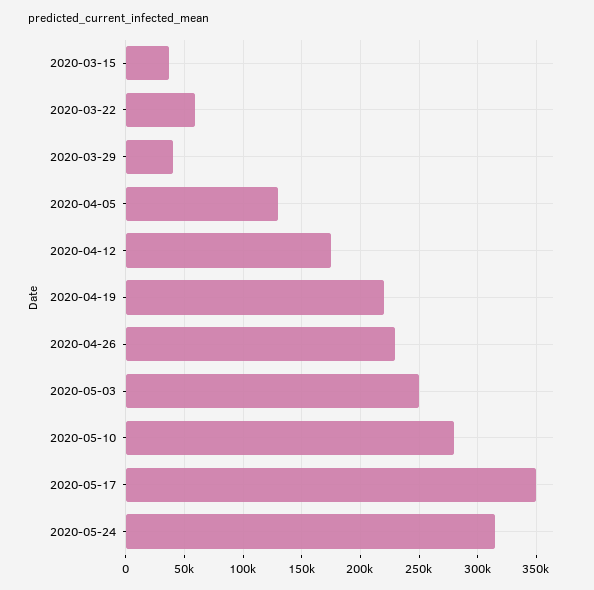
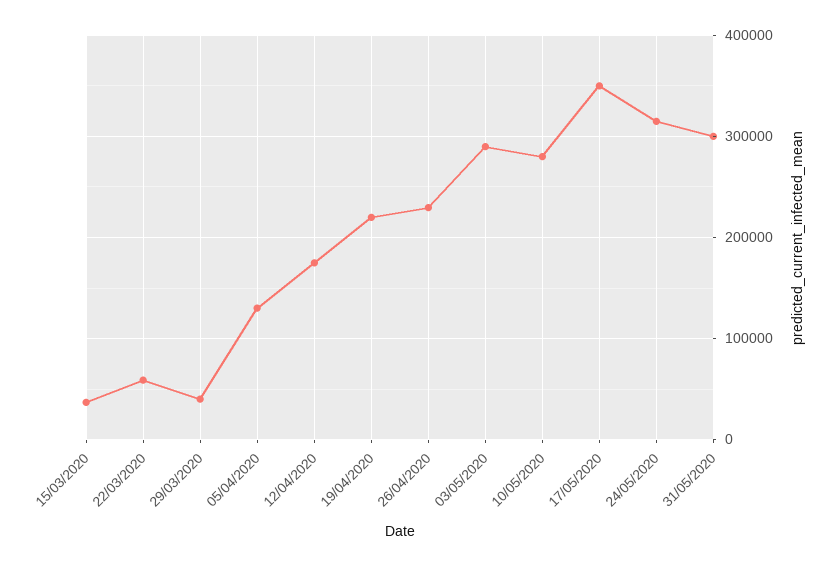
2020-05-03: 250000 -> 290000
31/05/2020: none -> 300000

